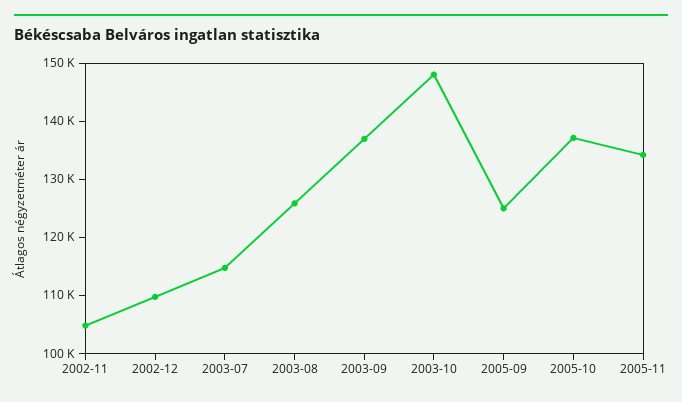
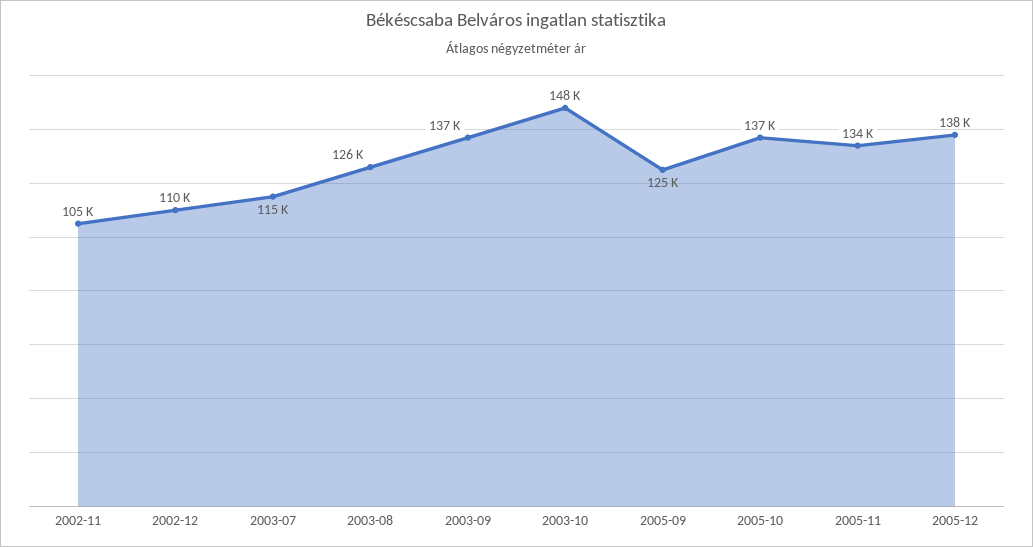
2005-12: none -> 138000

